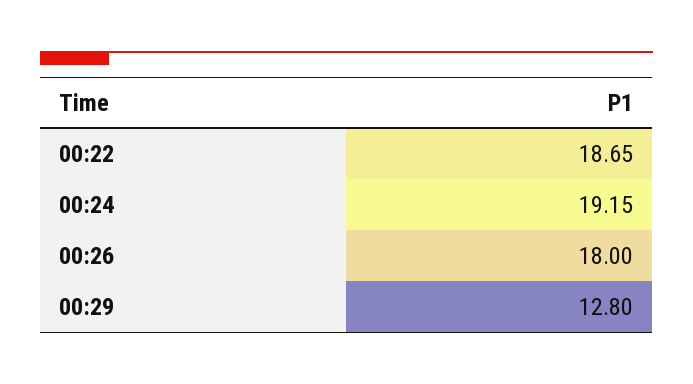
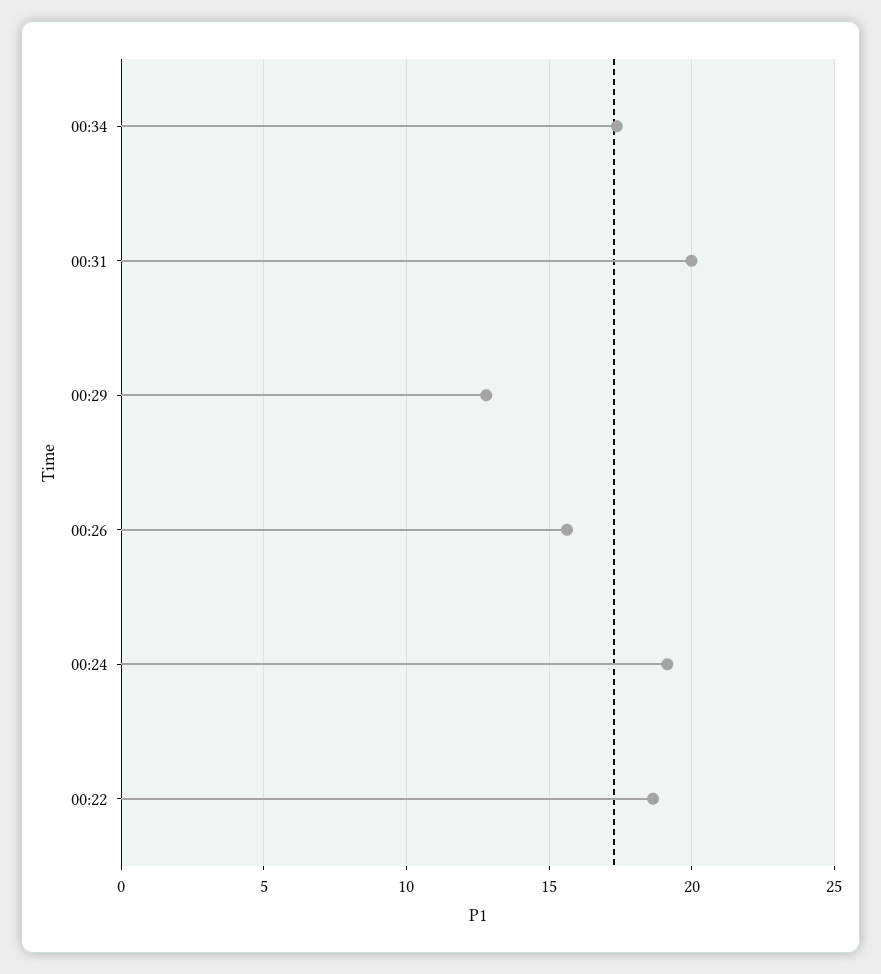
00:26: 18 -> 15.5
00:34: none -> 17.5
00:31: none -> 20

